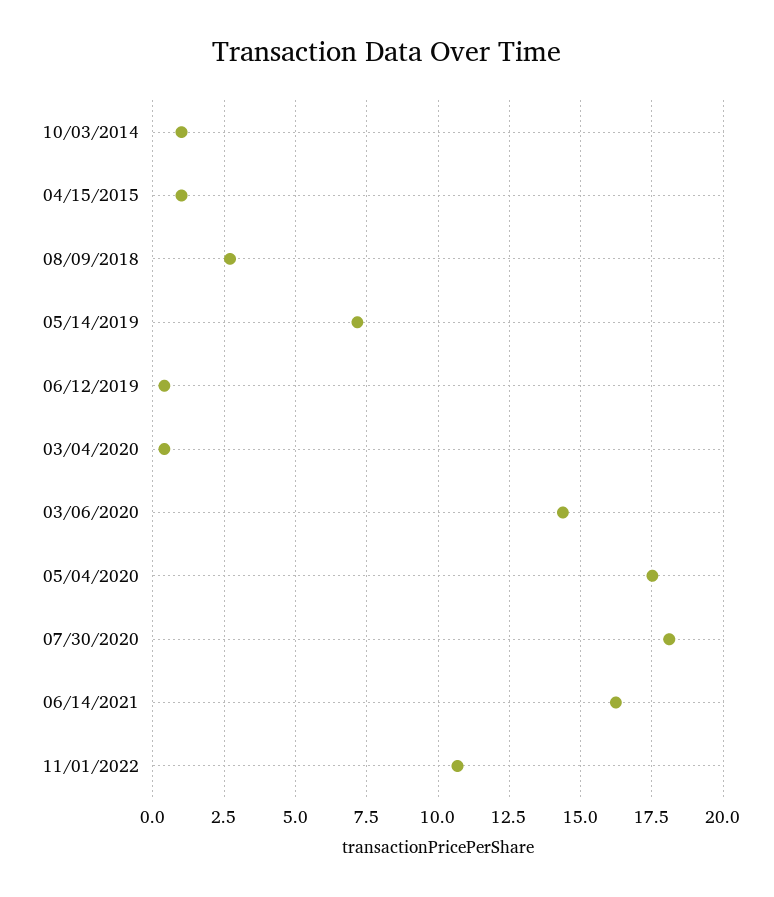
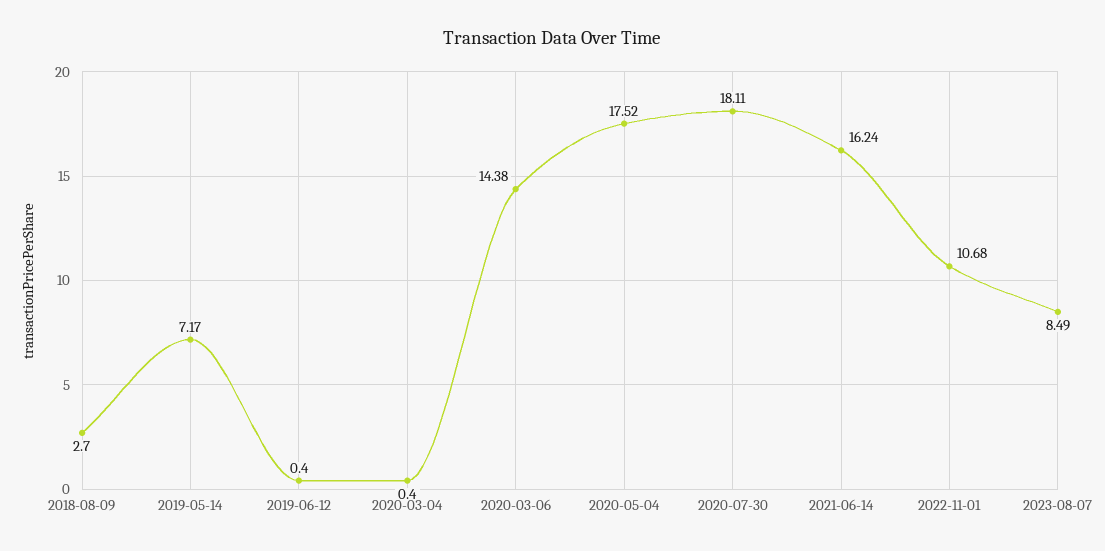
10/03/2014: 1 -> none
04/15/2015: 1 -> none
2023-08-07: none -> 8.49

